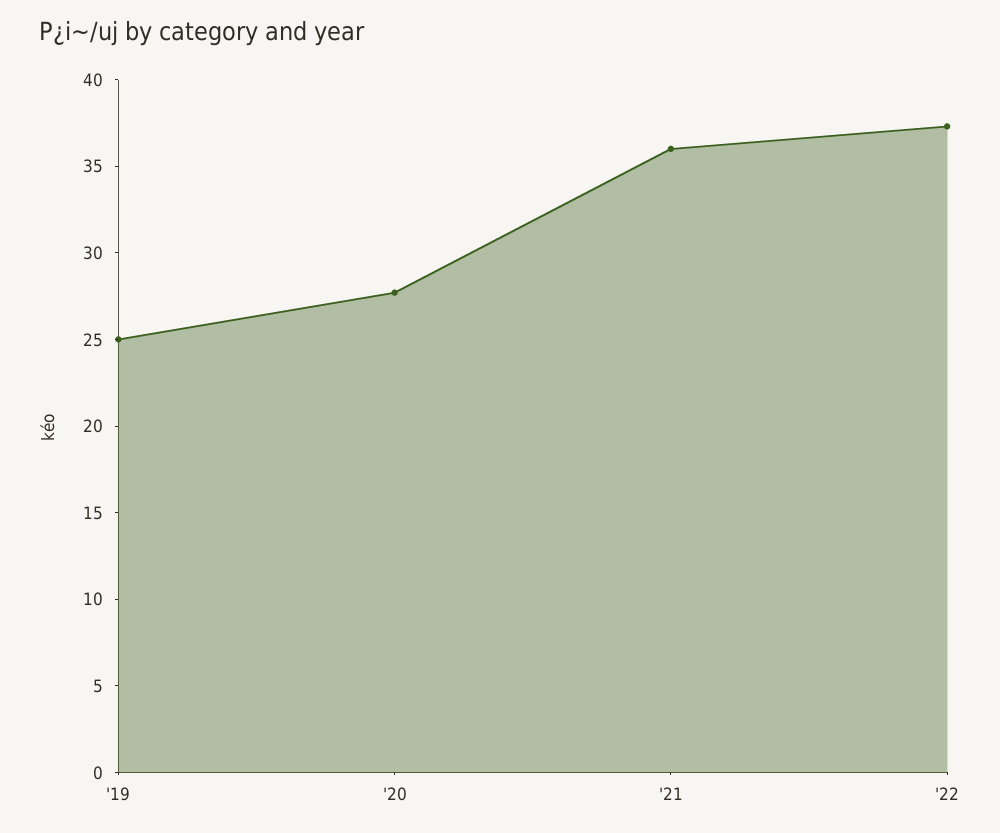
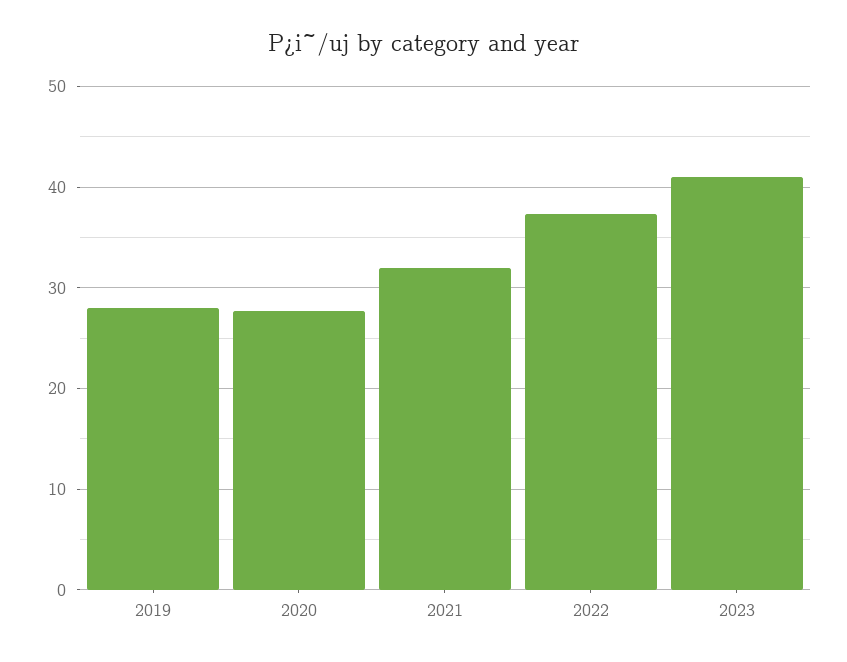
'19: 25 -> 28
'21: 36 -> 32
2023: none -> 41

